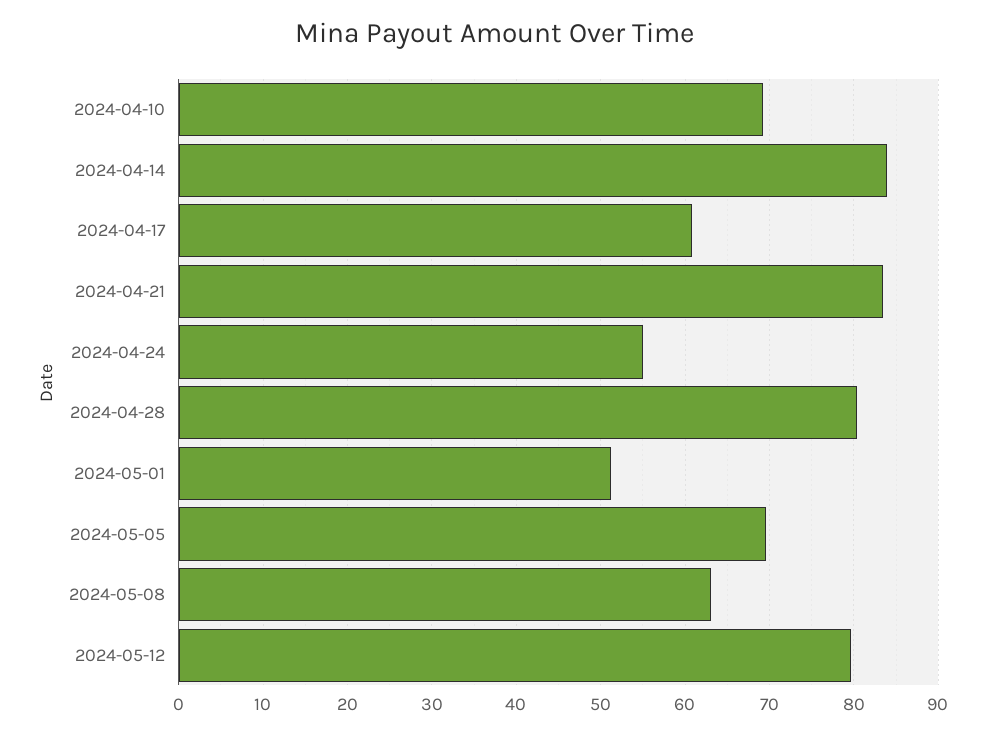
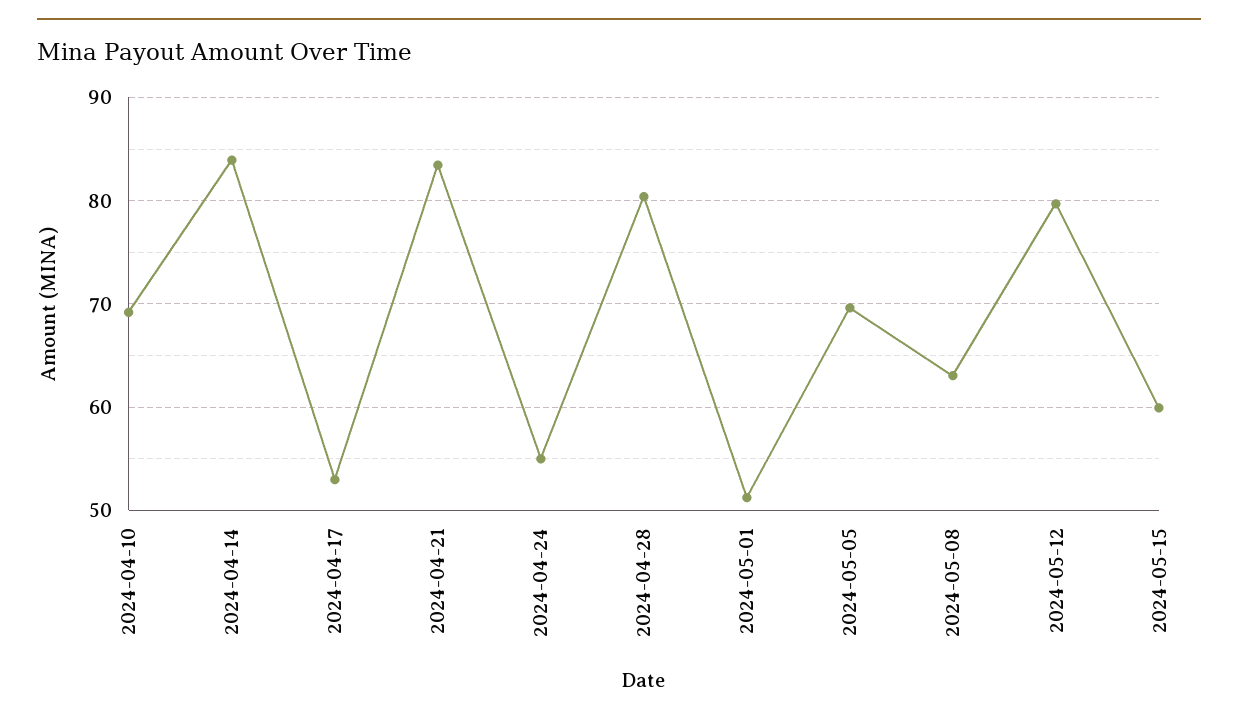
2024-04-17: 61 -> 53
2024-05-15: none -> 60

